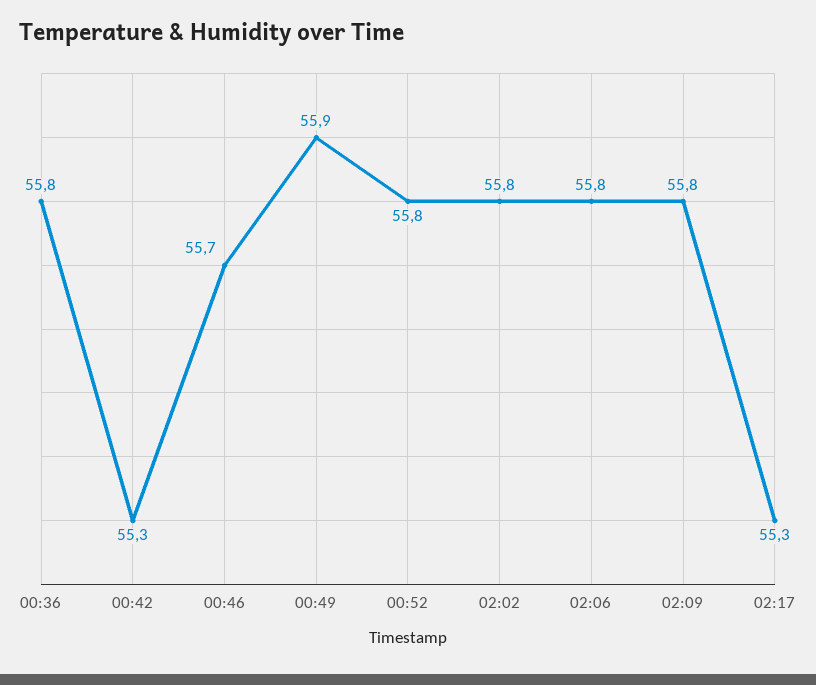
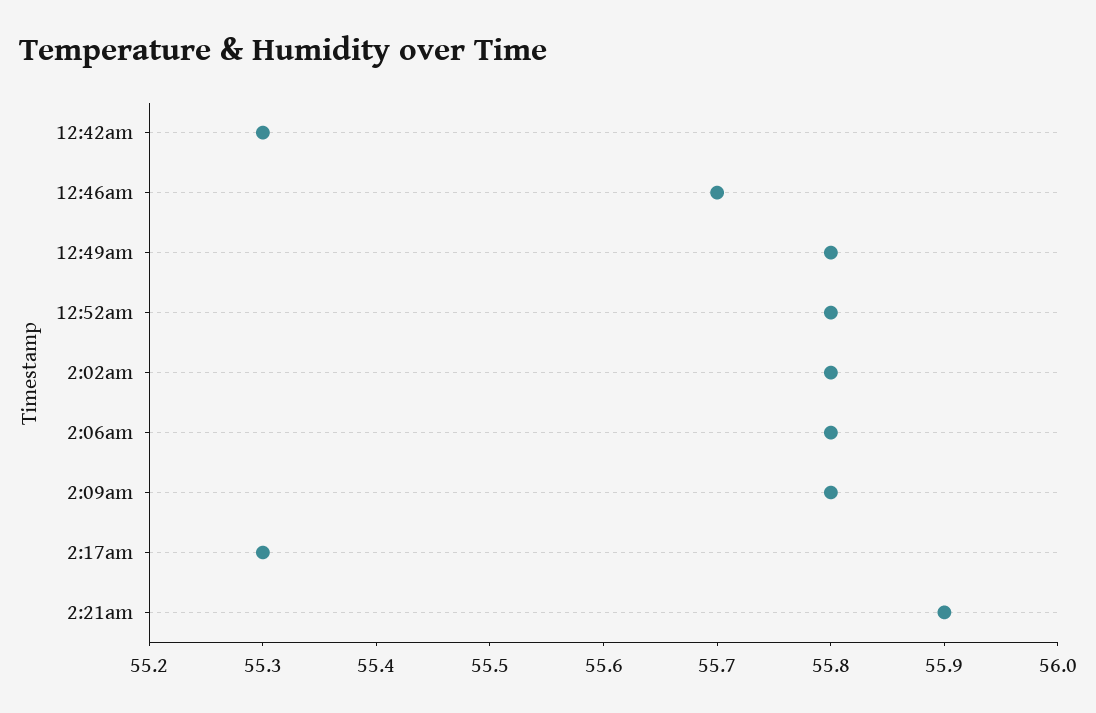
00:36: 55.8 -> none
00:49: 55.9 -> 55.8
2:21am: none -> 55.9

